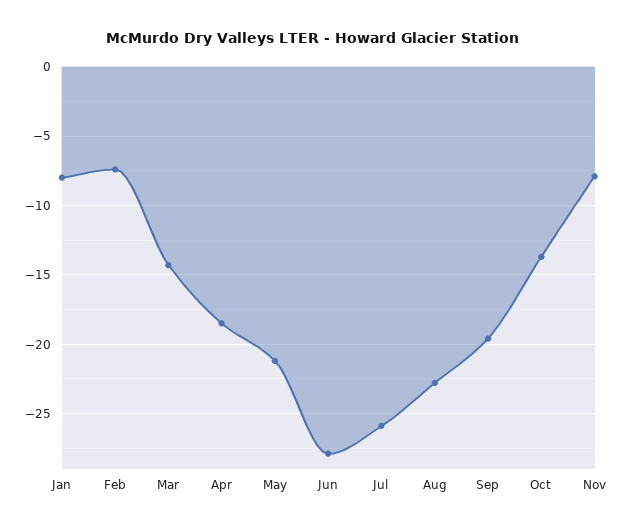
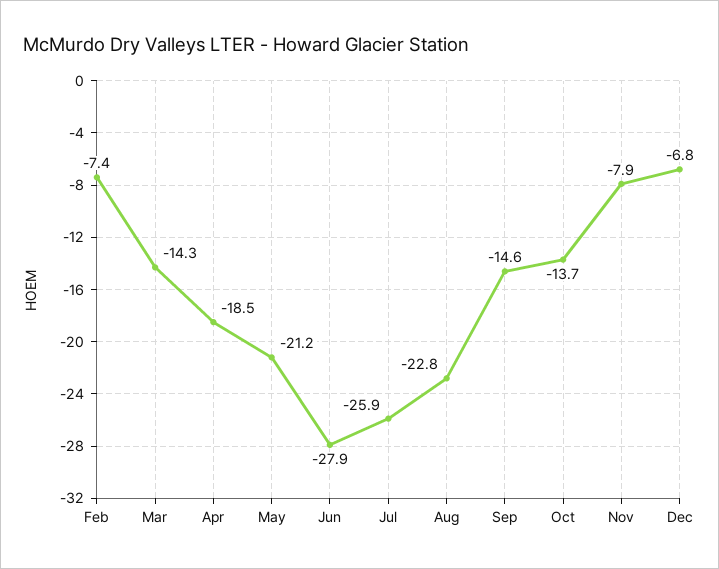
Jan: -8 -> none
Sep: -19.5 -> -14.6
Dec: none -> -6.8

